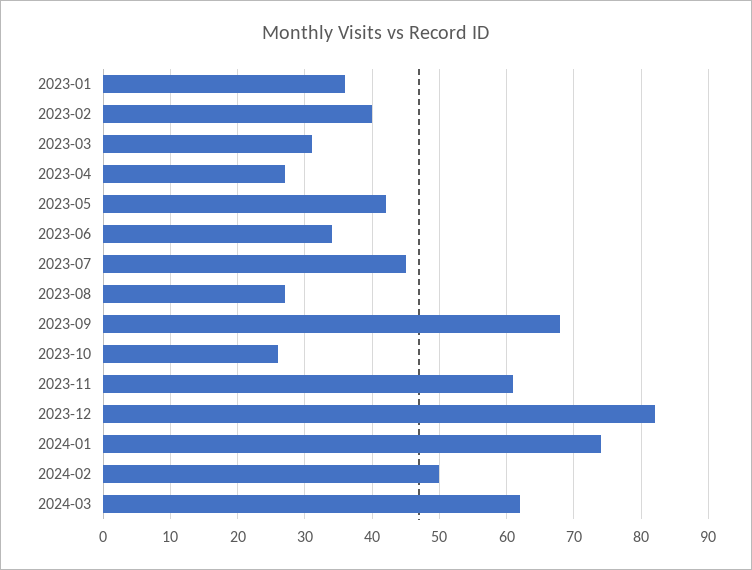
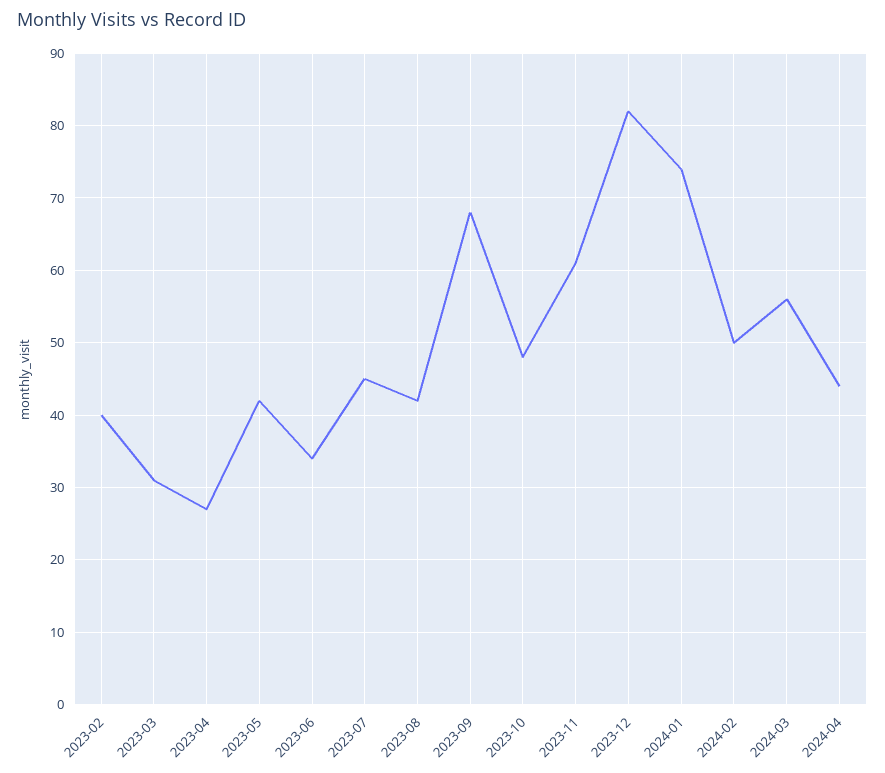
2023-01: 36 -> none
2023-08: 27 -> 42
2023-10: 26 -> 48
2024-03: 62 -> 56
2024-04: none -> 44

